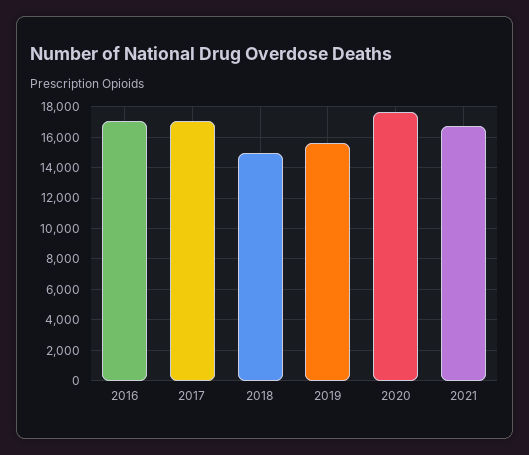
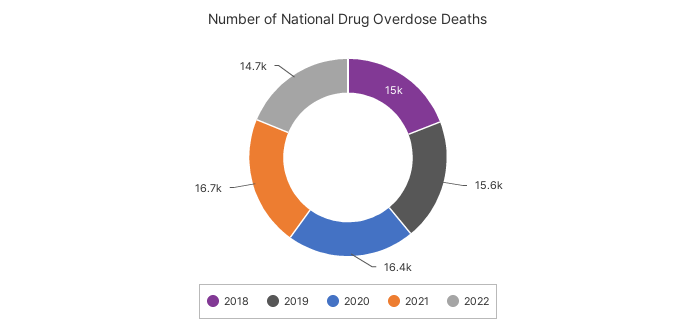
2016: 17000 -> none
2017: 17000 -> none
2020: 17500 -> 16400
2022: none -> 14700

